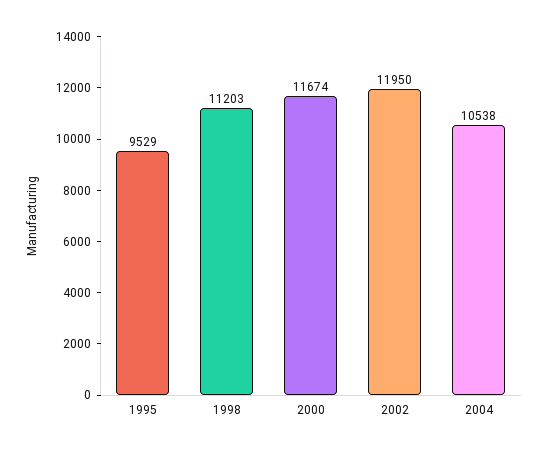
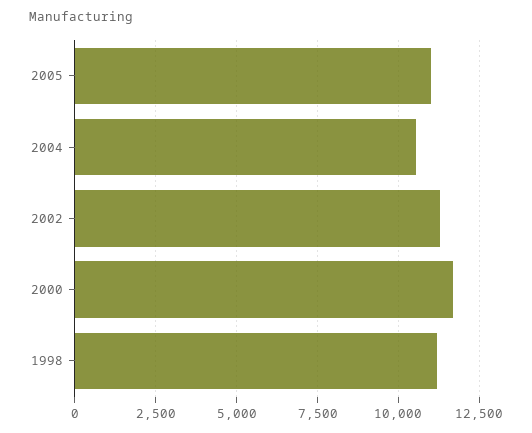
1995: 9529 -> none
2002: 11950 -> 11250
2005: none -> 11000

